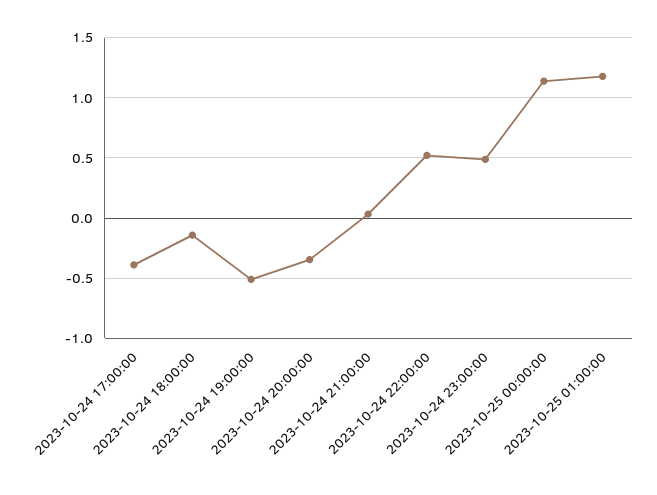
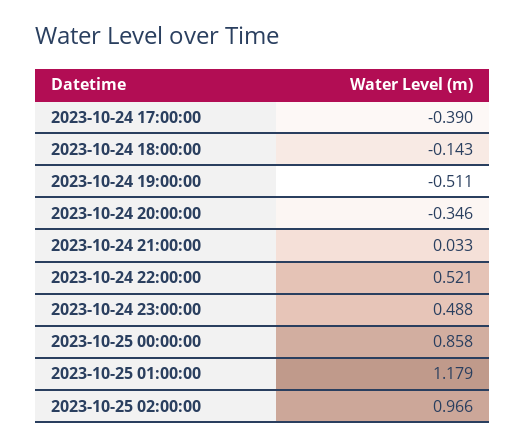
2023-10-25 00:00:00: 1.15 -> 0.858
2023-10-25 02:00:00: none -> 0.966

